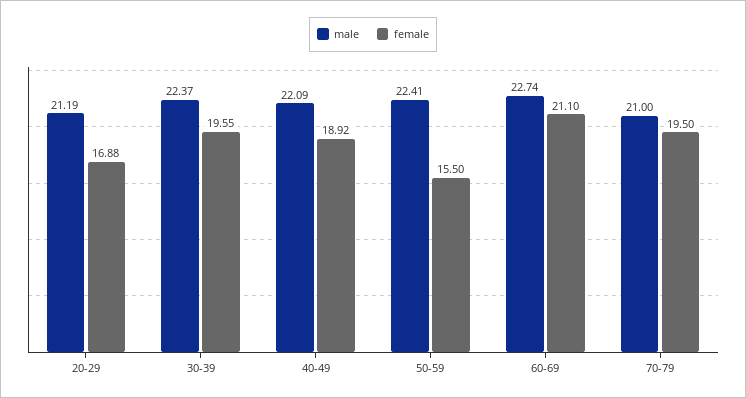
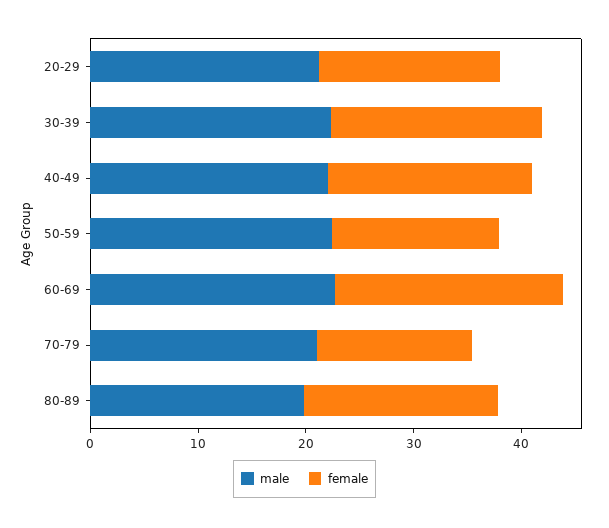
female, 70-79: 19.5 -> 14
male, 80-89: none -> 20
female, 80-89: none -> 18

